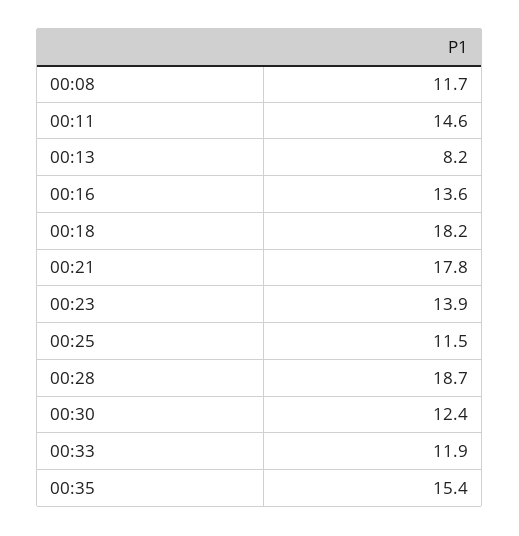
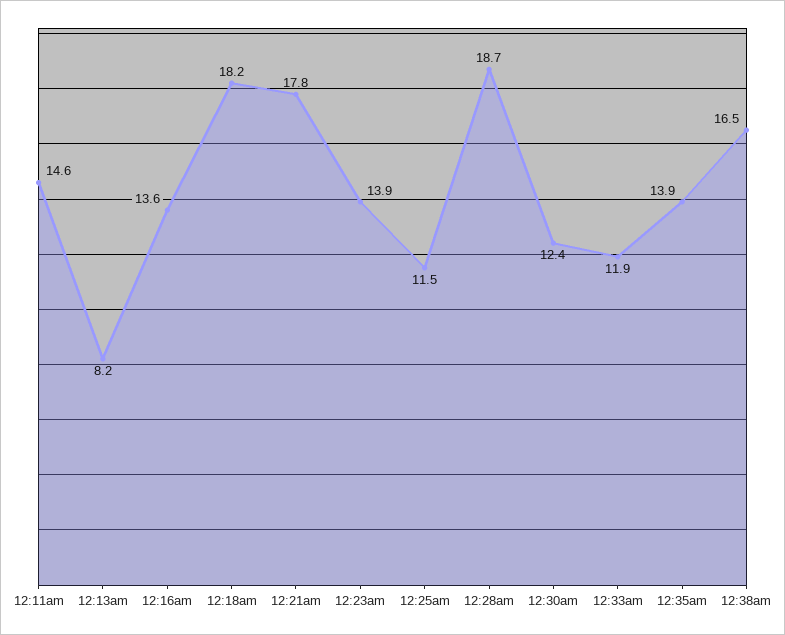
00:08: 11.7 -> none
00:35: 15.4 -> 13.9
12:38am: none -> 16.5

